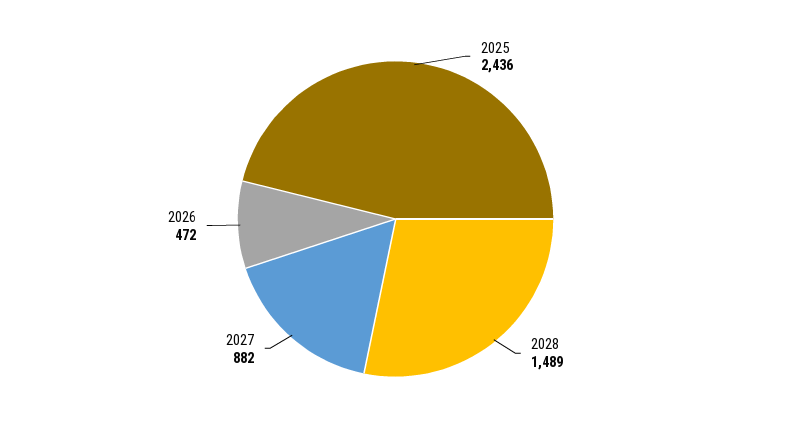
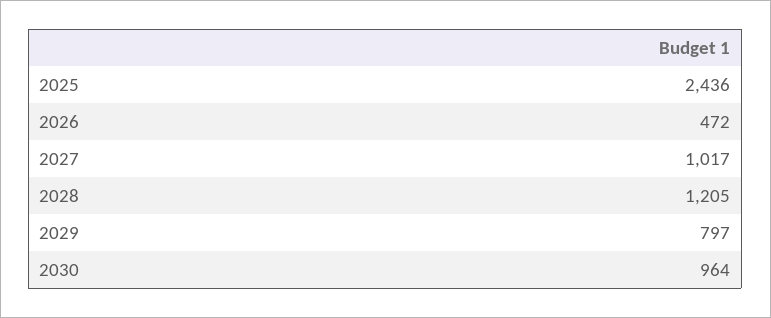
2028: 1489 -> 1205
2027: 882 -> 1017
2029: none -> 797
2030: none -> 964

